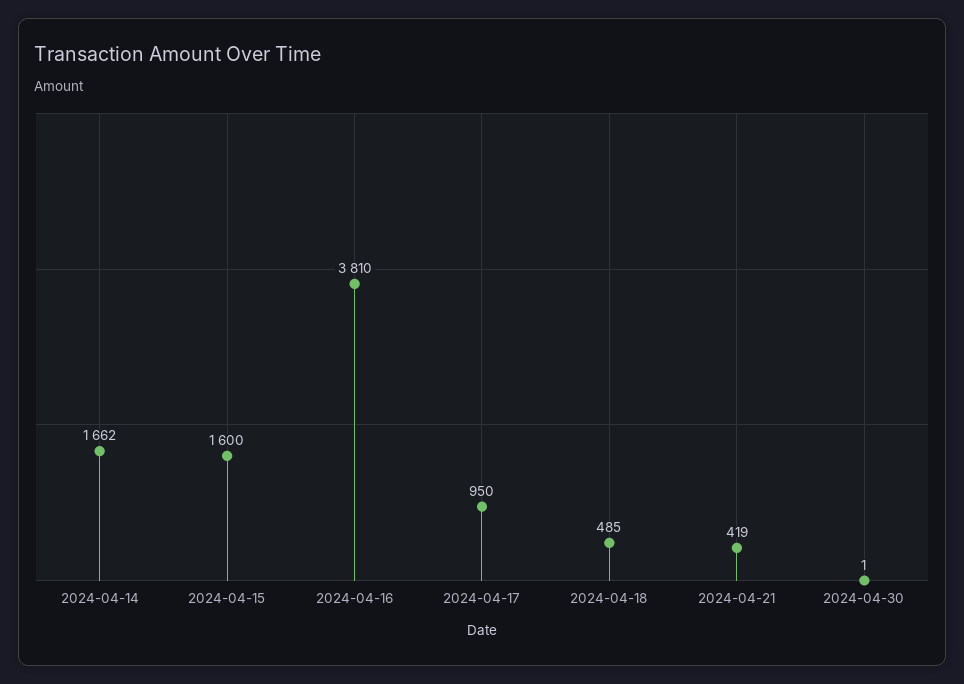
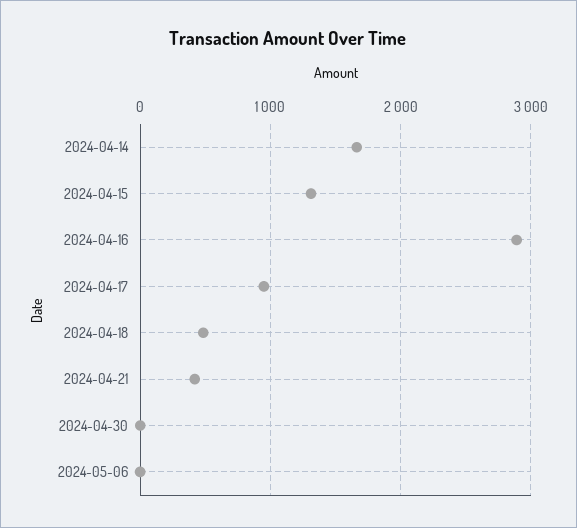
2024-04-15: 1600 -> 1300
2024-04-16: 3810 -> 2900
2024-05-06: none -> 0

